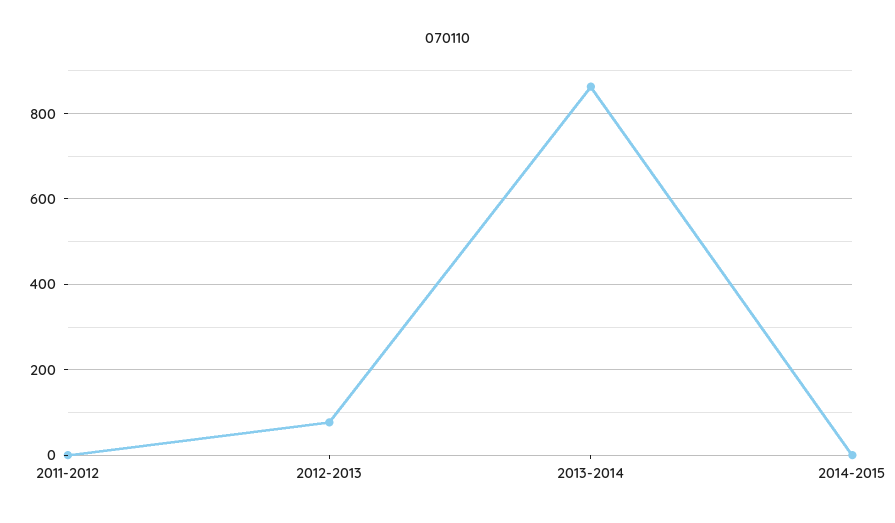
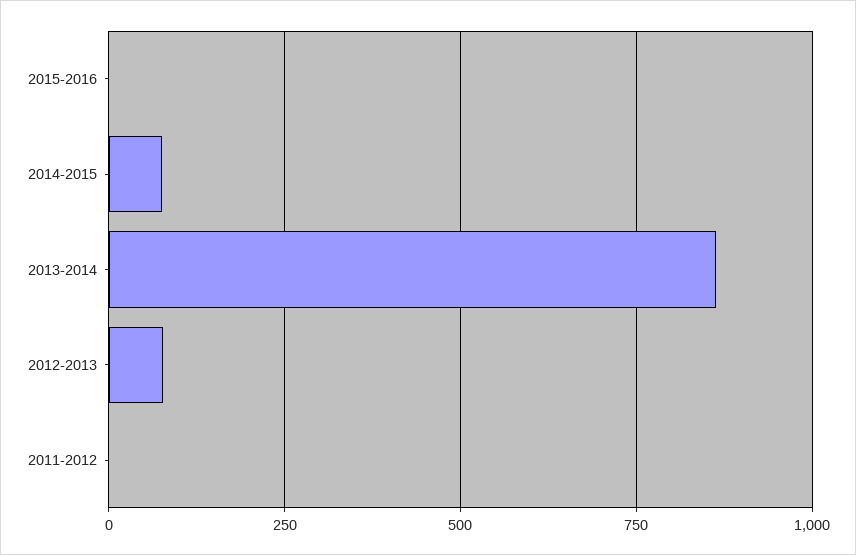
2014-2015: 0 -> 75
2015-2016: none -> 0

